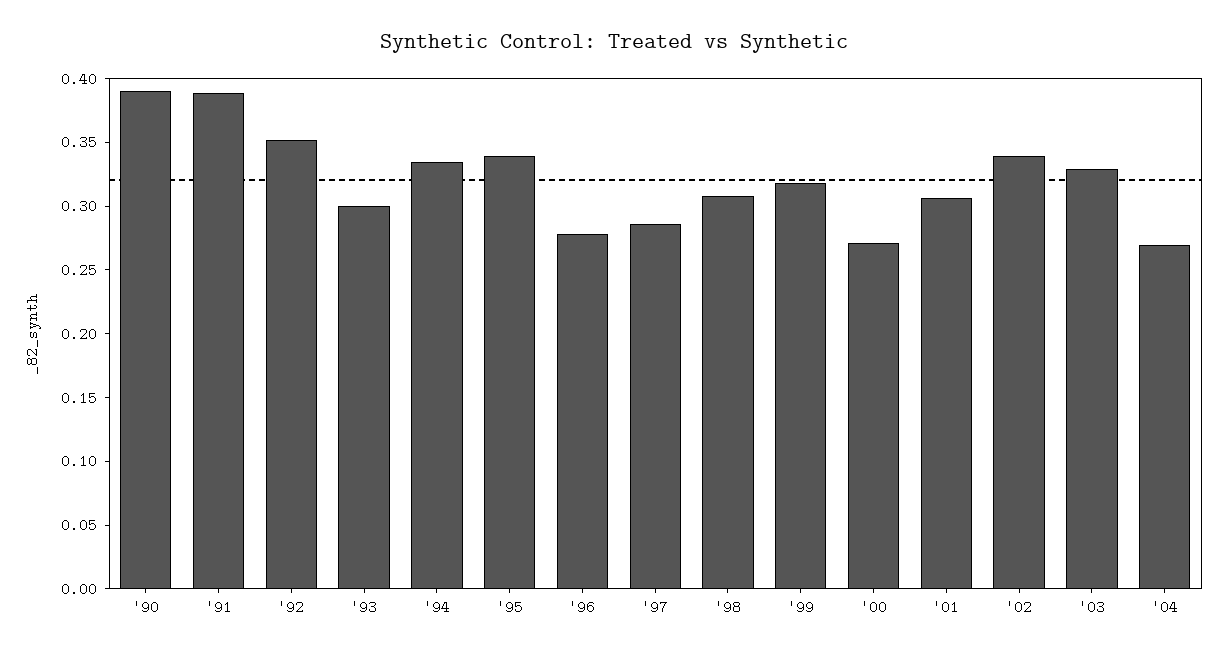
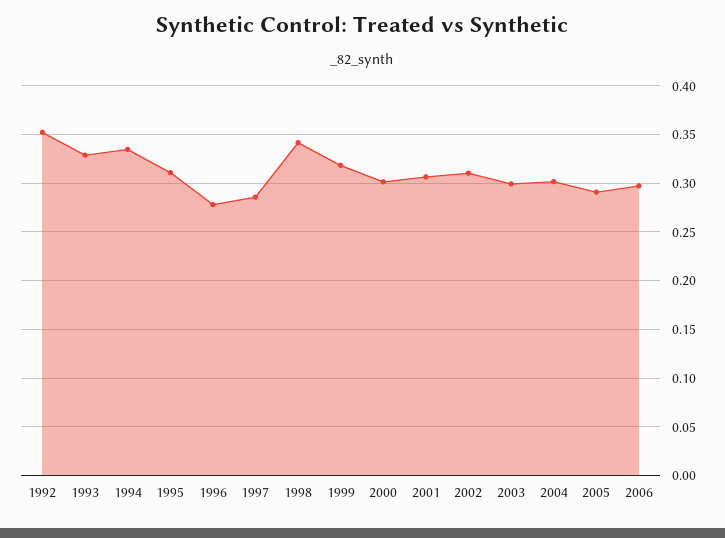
'90: 0.39 -> none
'91: 0.39 -> none
'93: 0.3 -> 0.33
'95: 0.34 -> 0.31
'98: 0.31 -> 0.34
'00: 0.27 -> 0.3
'02: 0.34 -> 0.31
'03: 0.33 -> 0.3
'04: 0.27 -> 0.3
2005: none -> 0.29
2006: none -> 0.3

